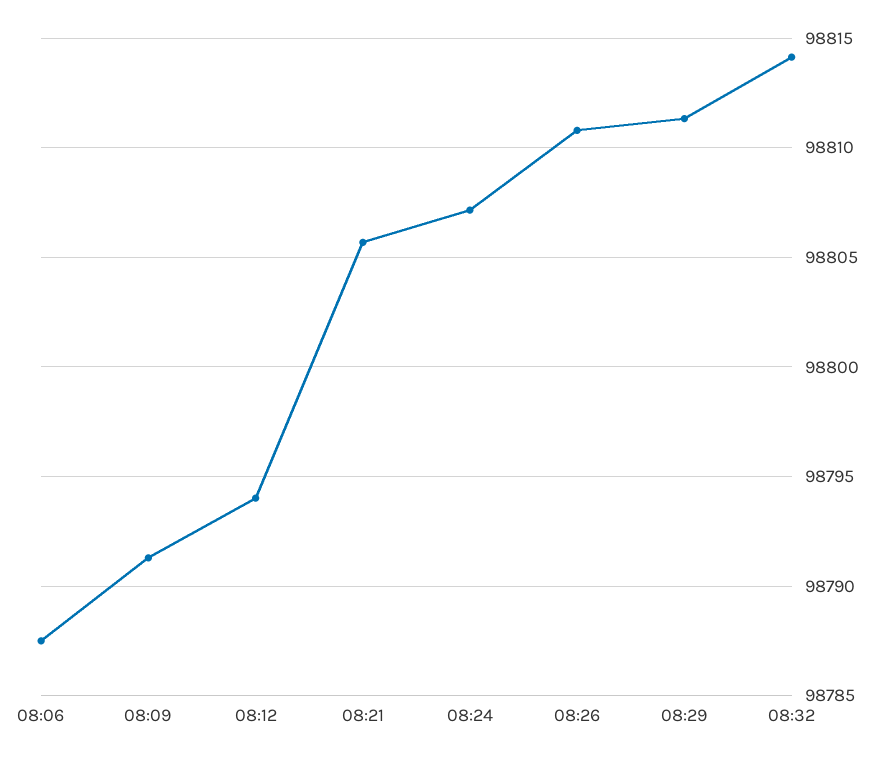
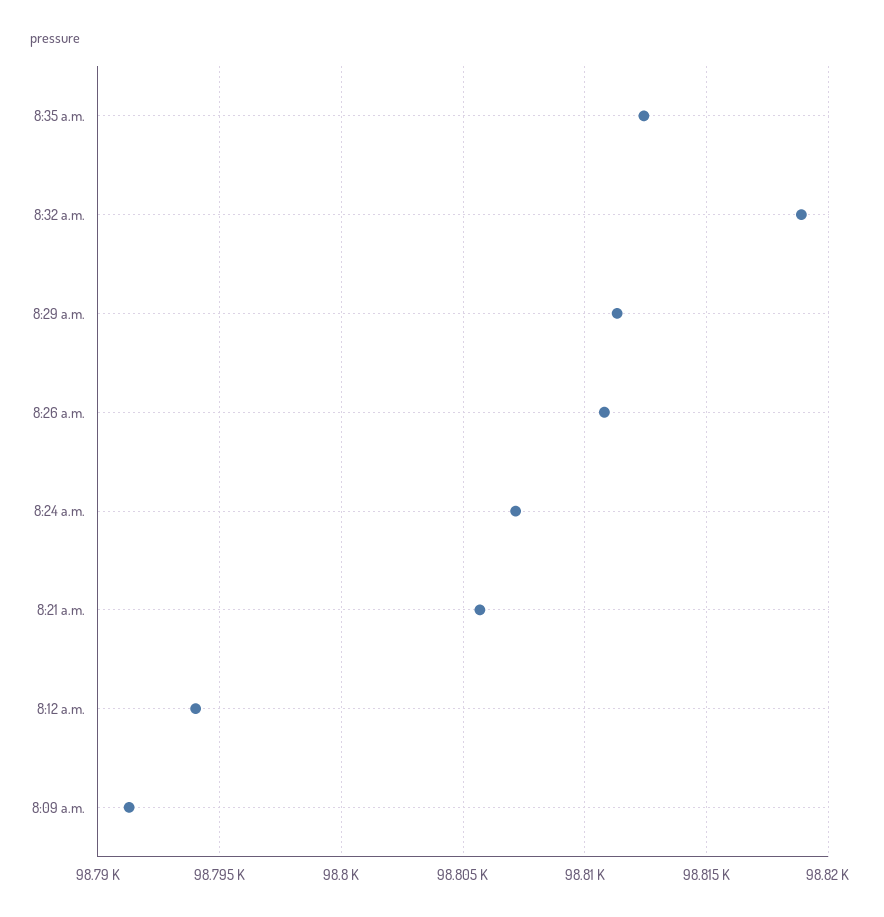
08:06: 98787.5 -> none
08:32: 98814 -> 98819
8:35 a.m.: none -> 98812.5

